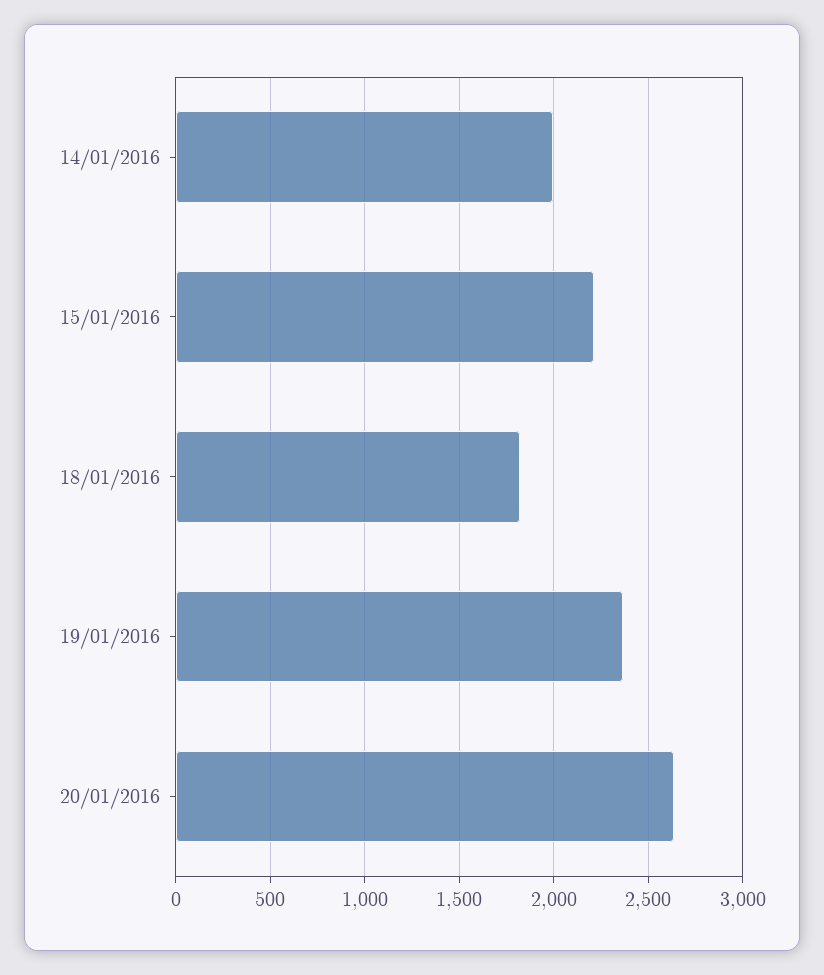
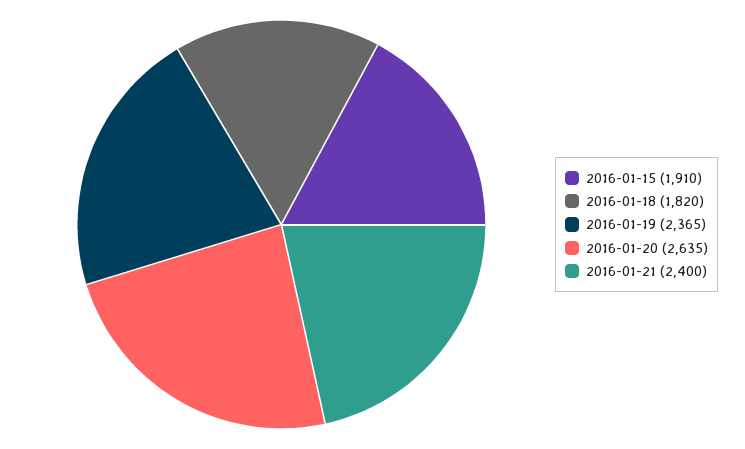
14/01/2016: 2000 -> none
15/01/2016: 2200 -> 1910
2016-01-21: none -> 2400

